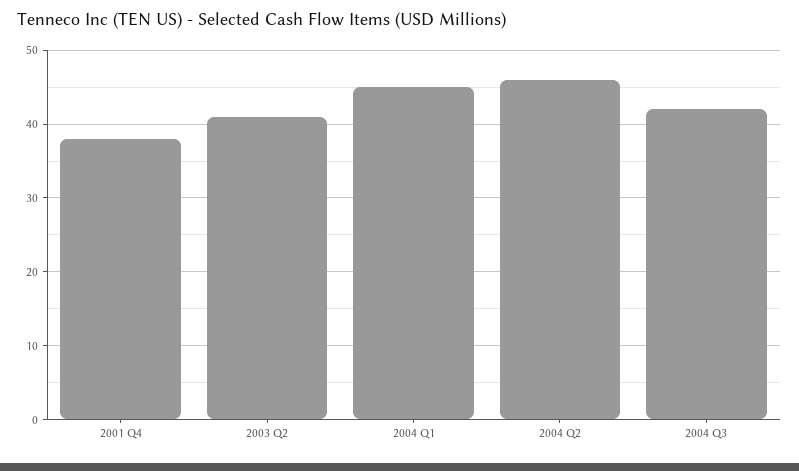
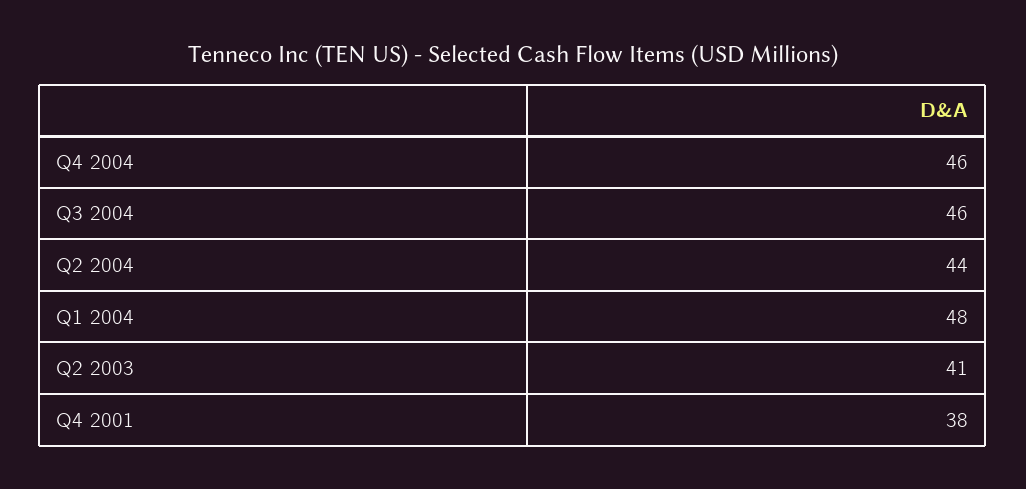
2004 Q1: 45 -> 48
2004 Q2: 46 -> 44
2004 Q3: 42 -> 46
Q4 2004: none -> 46

